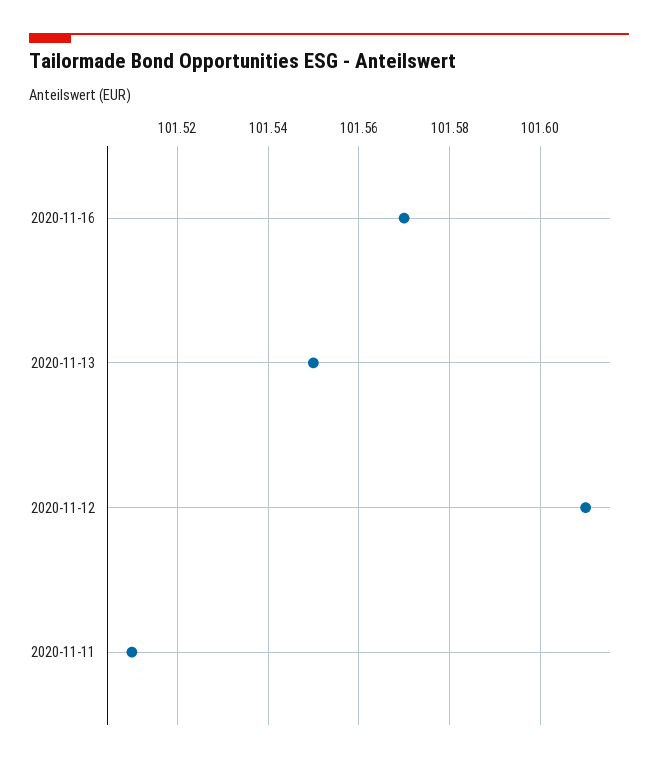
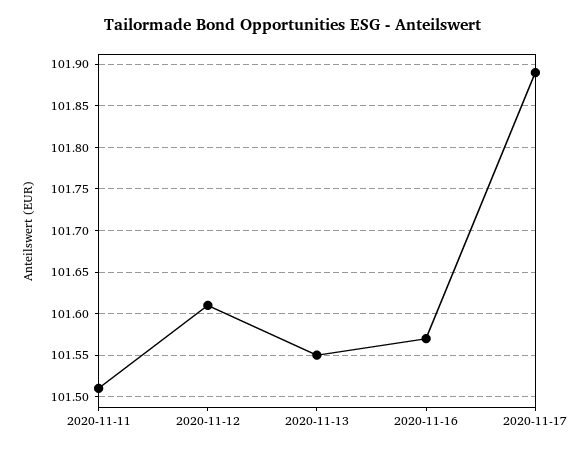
2020-11-17: none -> 101.89

